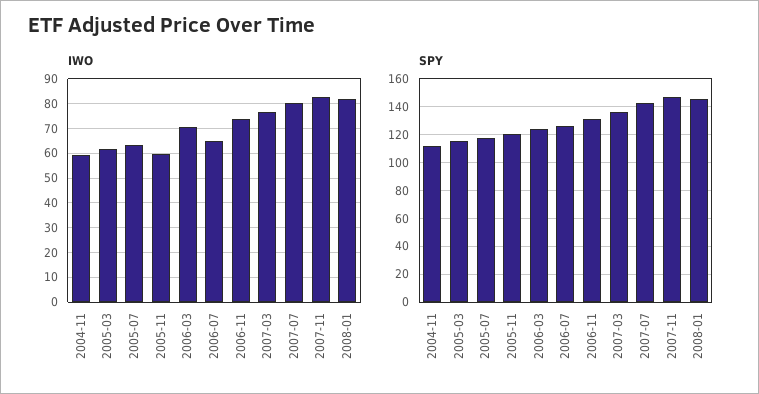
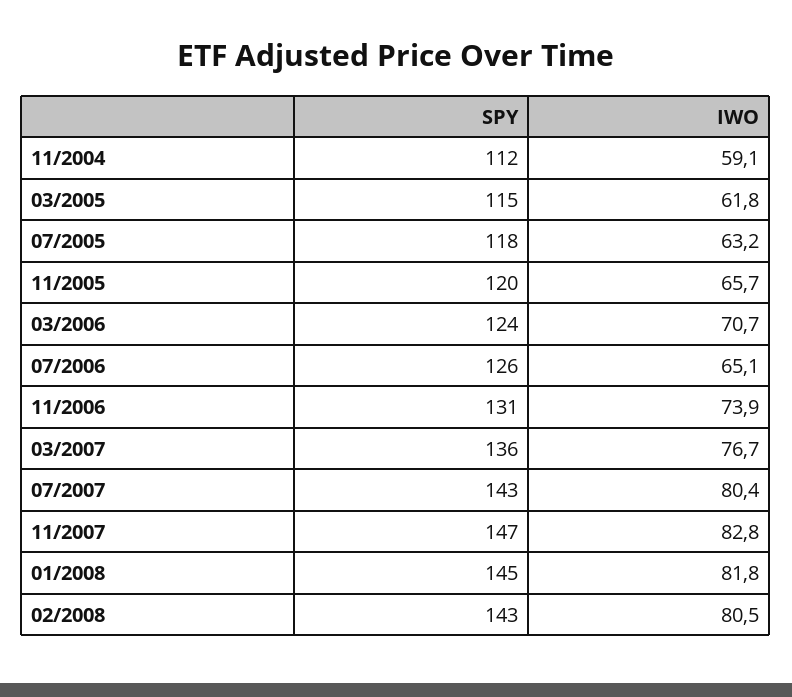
IWO, 2005-11: 60 -> 65.7
SPY, 02/2008: none -> 143
IWO, 02/2008: none -> 80.5

